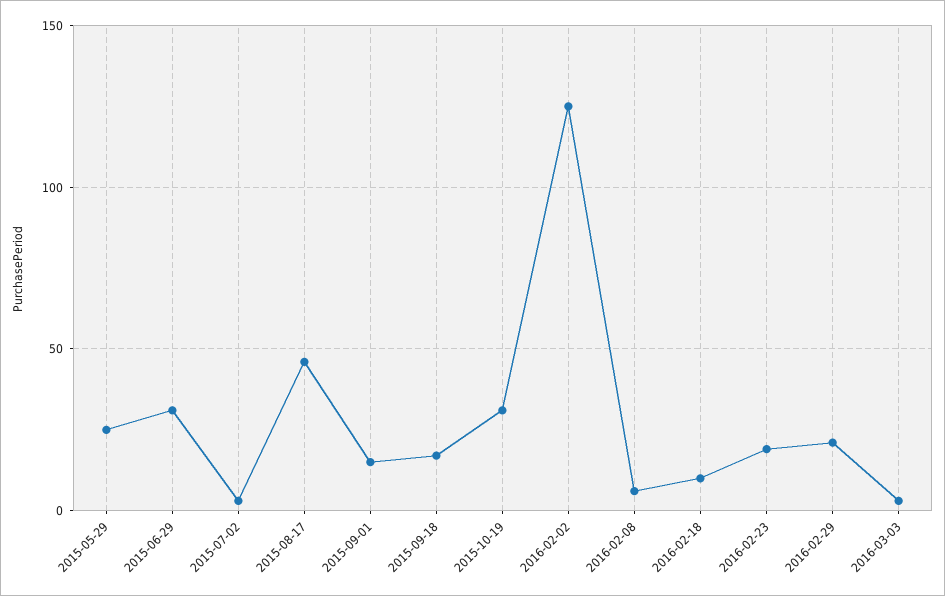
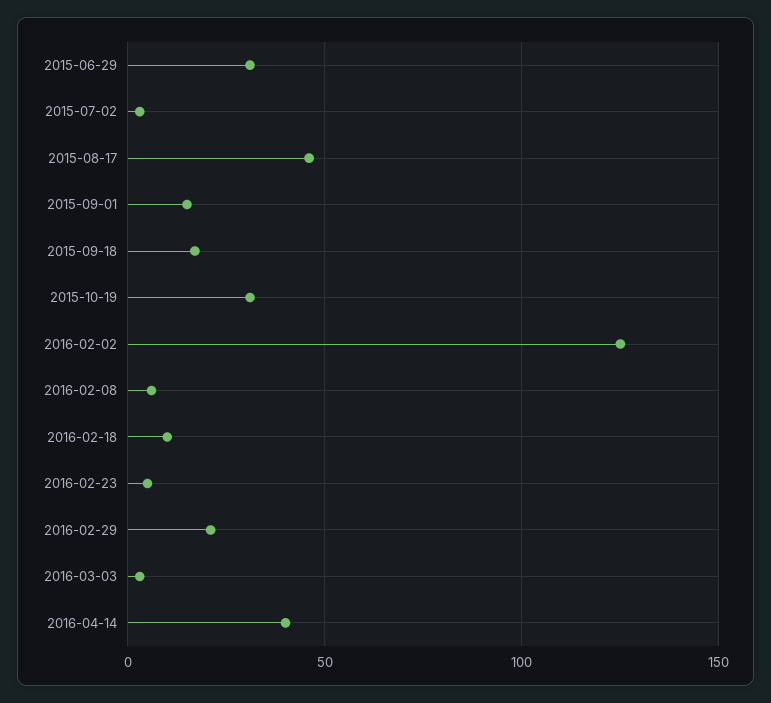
2015-05-29: 25 -> none
2016-02-23: 20 -> 5
2016-04-14: none -> 40

